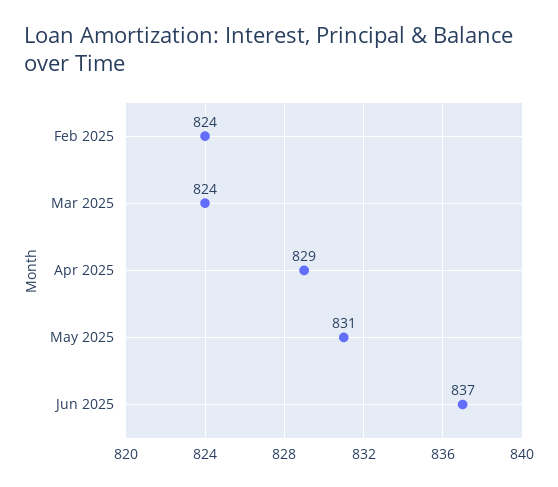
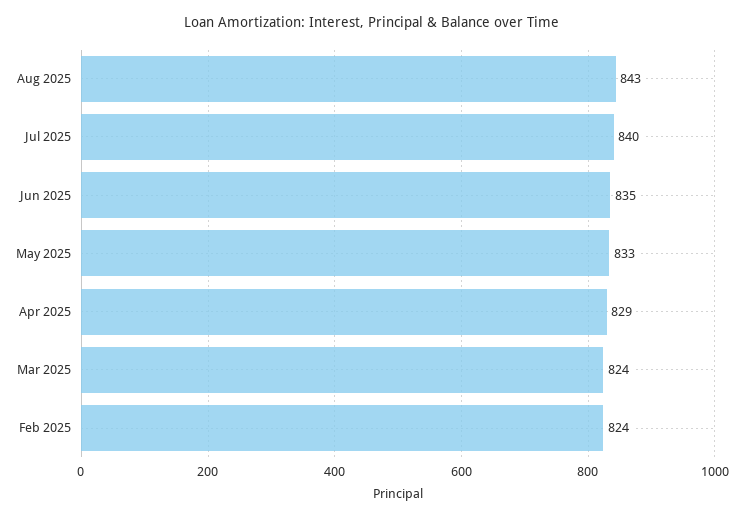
May 2025: 831 -> 833
Jun 2025: 837 -> 835
Aug 2025: none -> 843
Jul 2025: none -> 840

